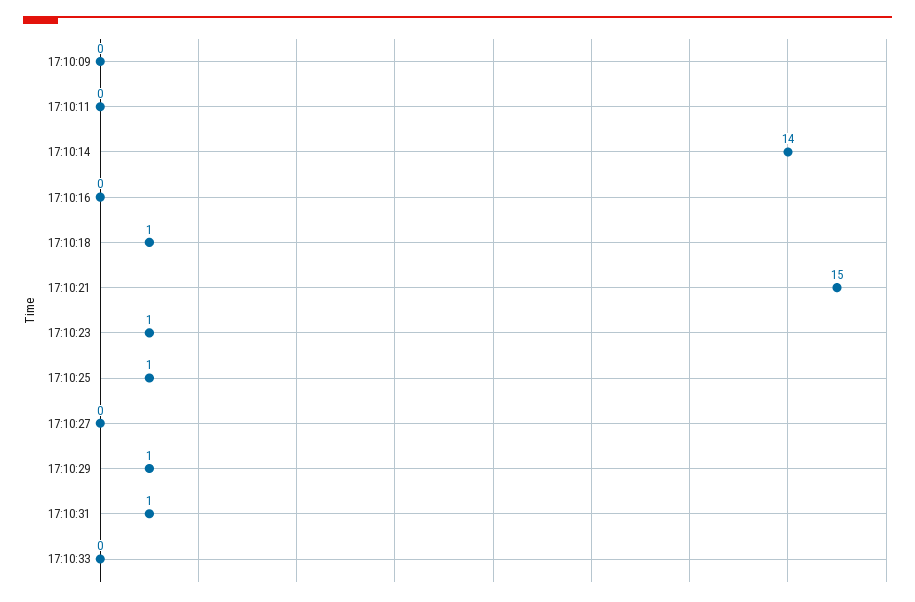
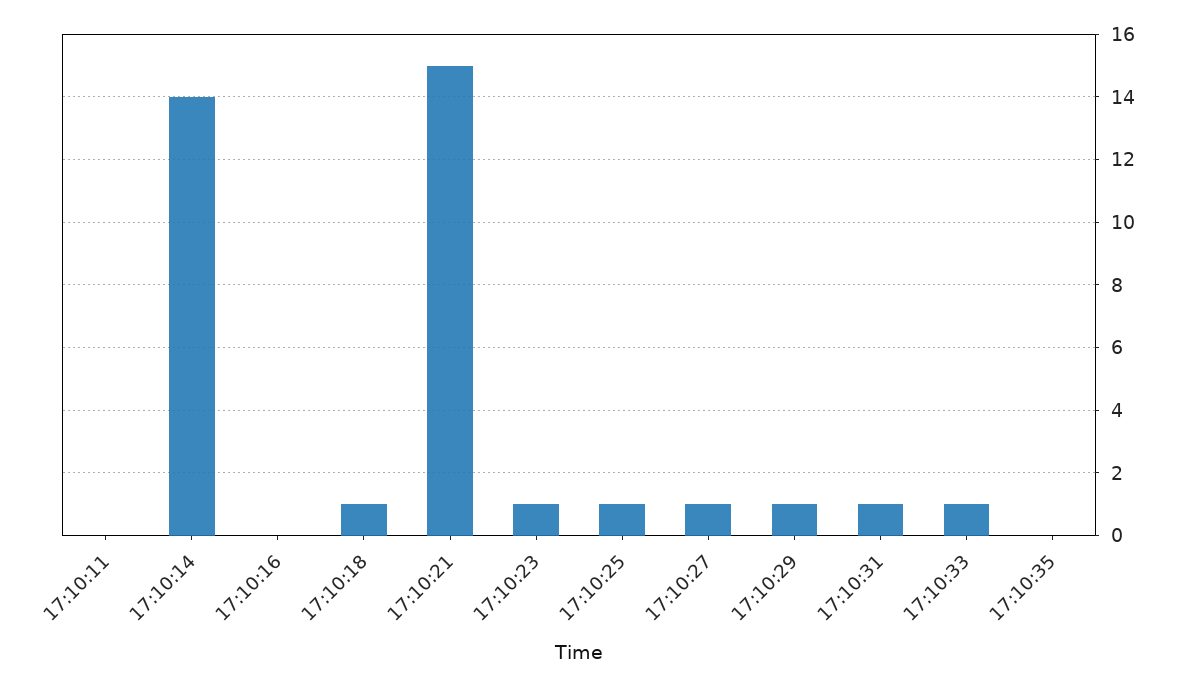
17:10:09: 0 -> none
17:10:27: 0 -> 1
17:10:33: 0 -> 1
17:10:35: none -> 0

